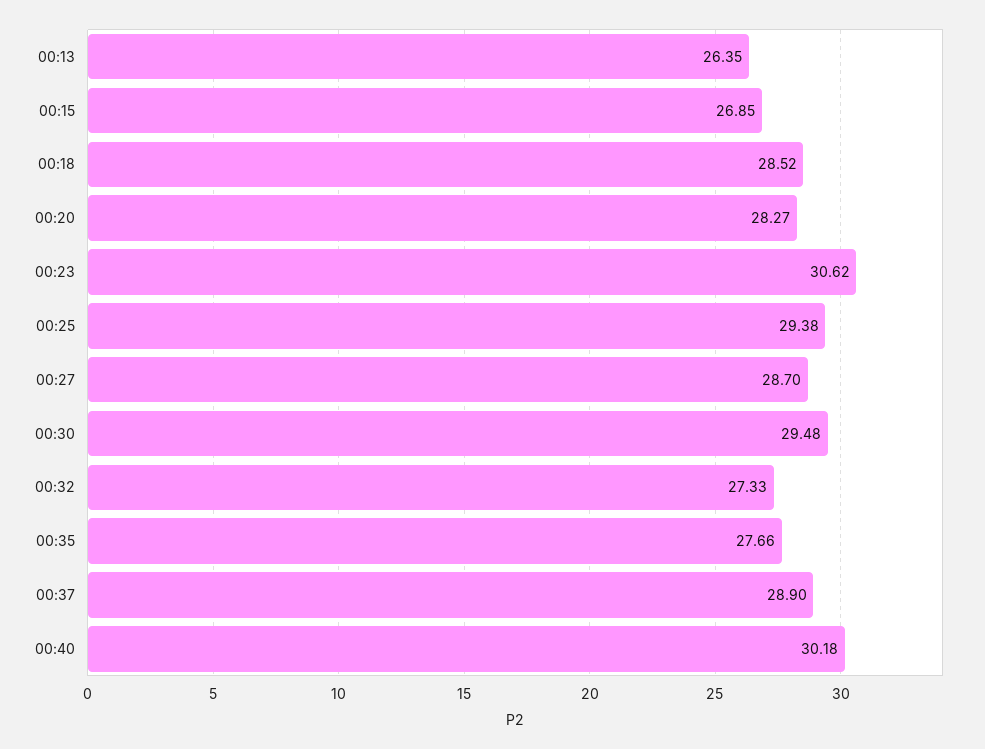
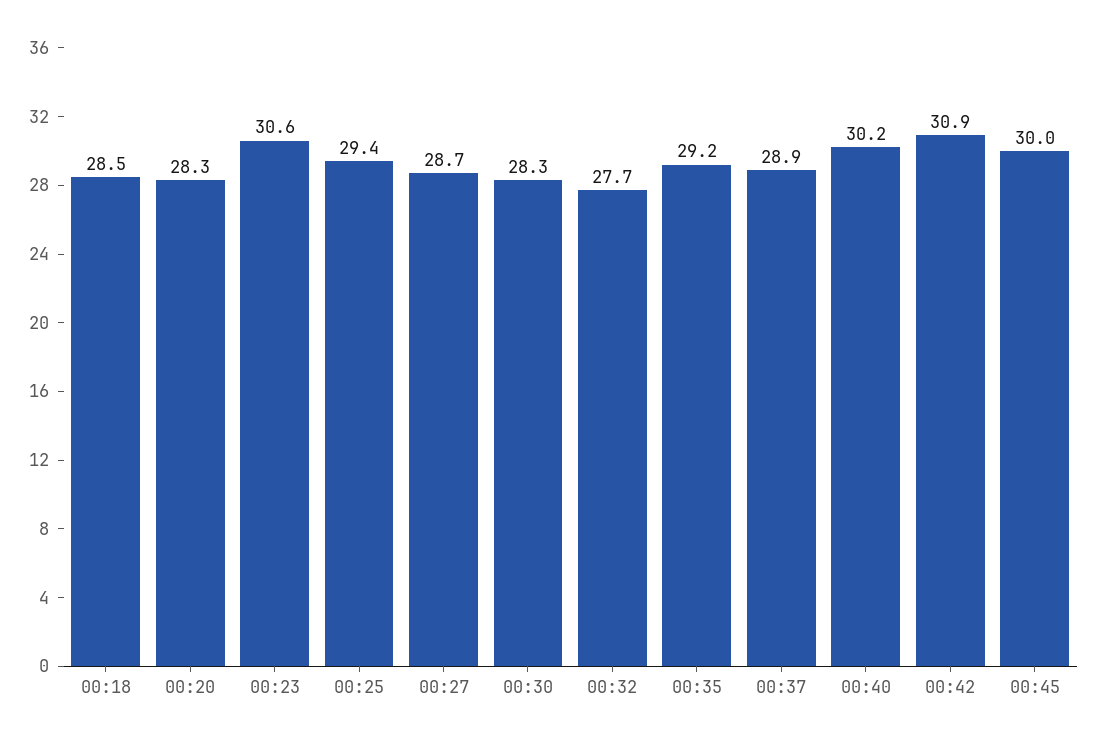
00:13: 26.35 -> none
00:15: 26.85 -> none
00:30: 29.48 -> 28.3
00:32: 27.33 -> 27.7
00:35: 27.66 -> 29.2
00:42: none -> 30.9
00:45: none -> 30

